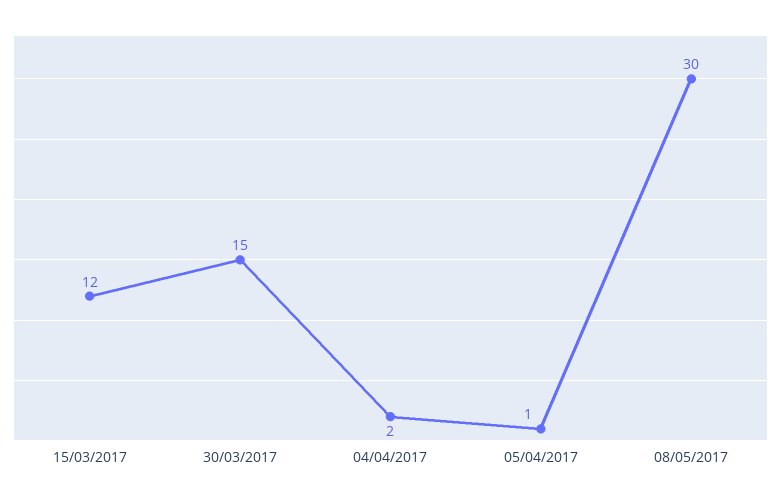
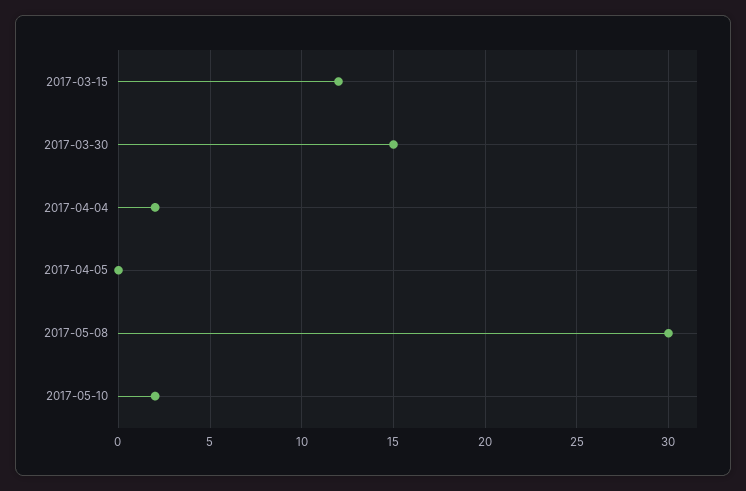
05/04/2017: 1 -> 0
2017-05-10: none -> 2

